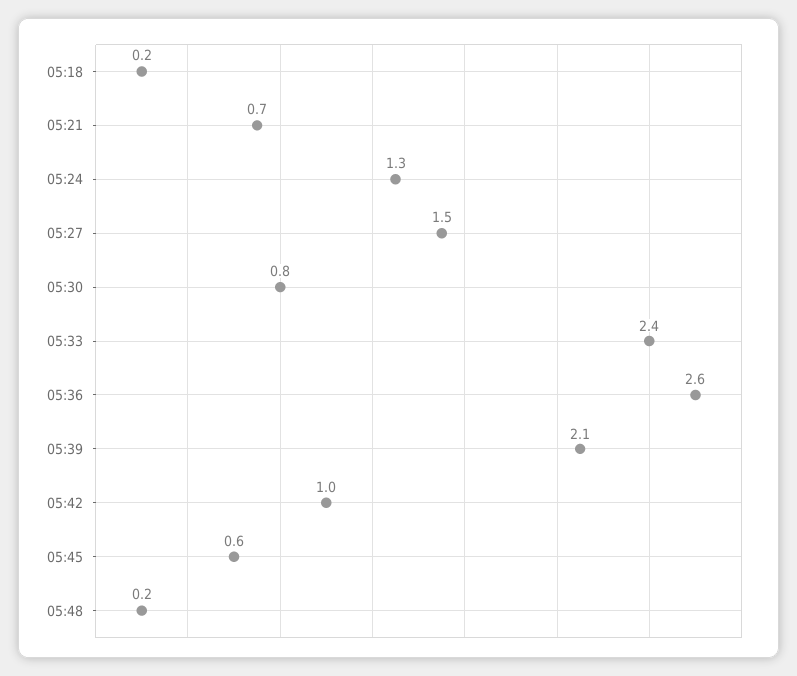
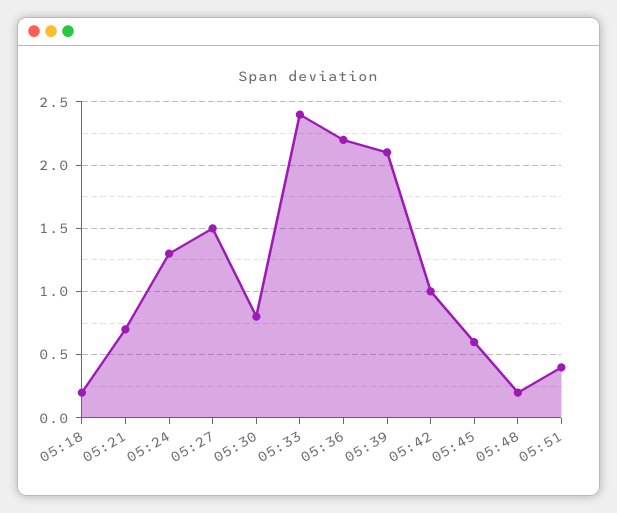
05:36: 2.6 -> 2.2
05:51: none -> 0.4

